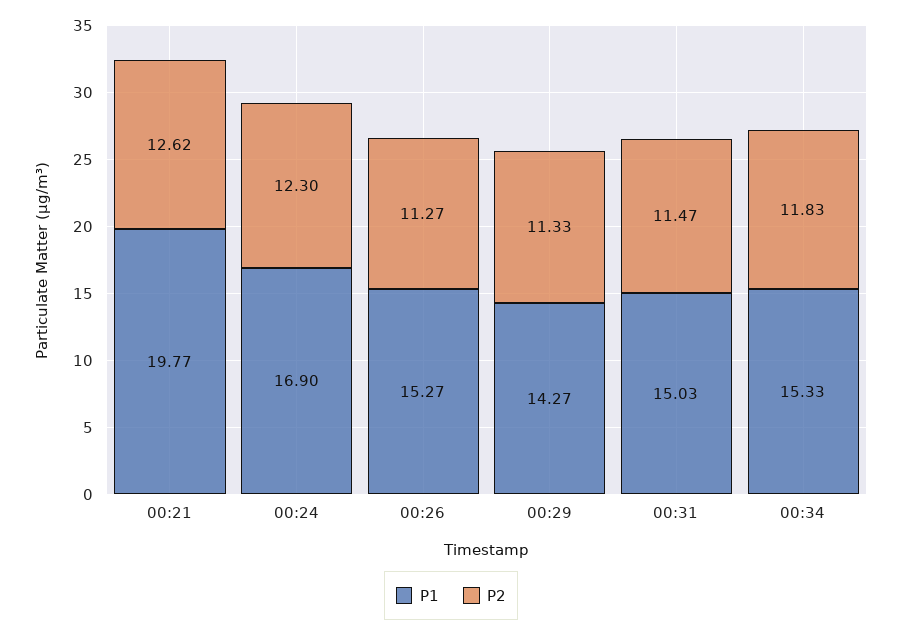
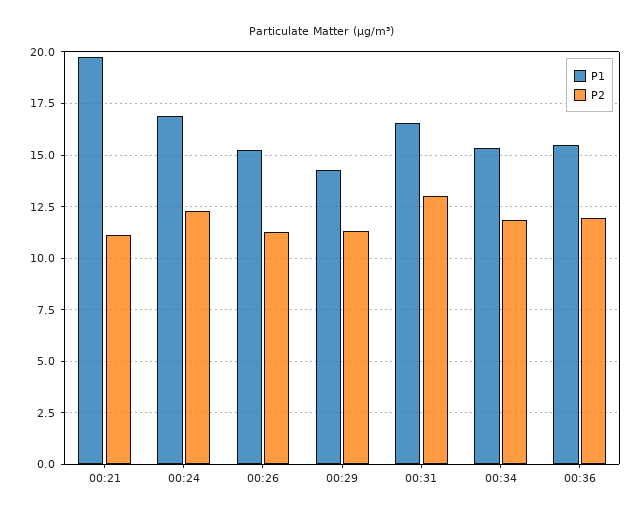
P2, 00:21: 12.62 -> 11
P1, 00:31: 15.03 -> 16.5
P2, 00:31: 11.47 -> 13
P1, 00:36: none -> 15.5
P2, 00:36: none -> 12

